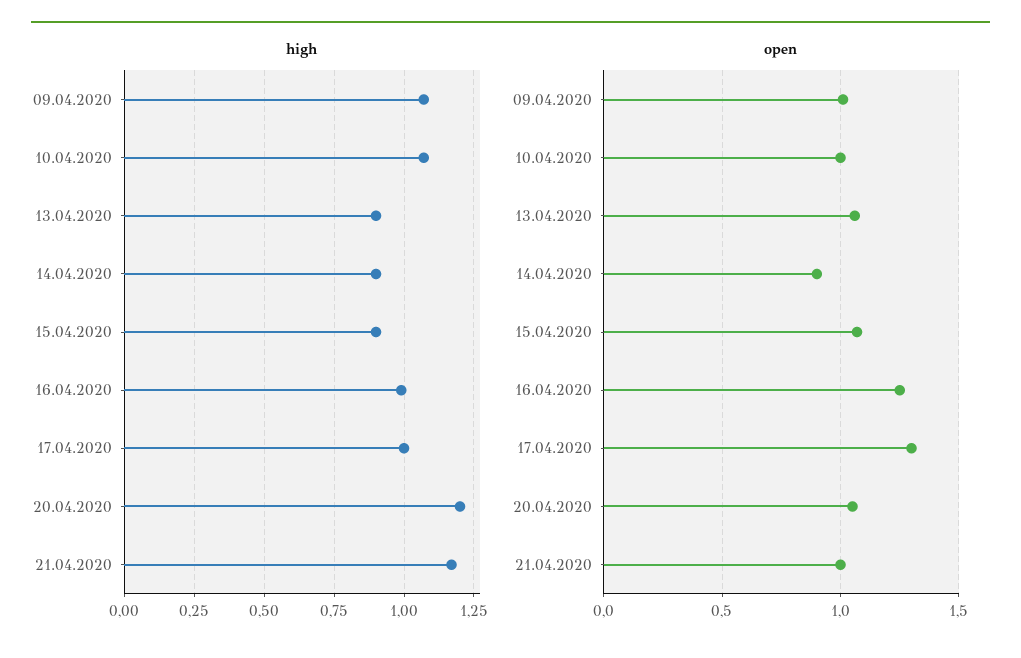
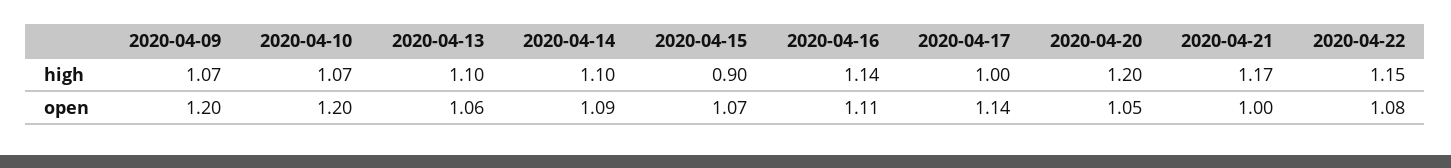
high, 13.04.2020: 0.9 -> 1.1
high, 14.04.2020: 0.9 -> 1.1
high, 16.04.2020: 1 -> 1.14
open, 09.04.2020: 1 -> 1.2
open, 10.04.2020: 1 -> 1.2
open, 14.04.2020: 0.9 -> 1.09
open, 16.04.2020: 1.25 -> 1.11
open, 17.04.2020: 1.3 -> 1.14
high, 2020-04-22: none -> 1.15
open, 2020-04-22: none -> 1.08

